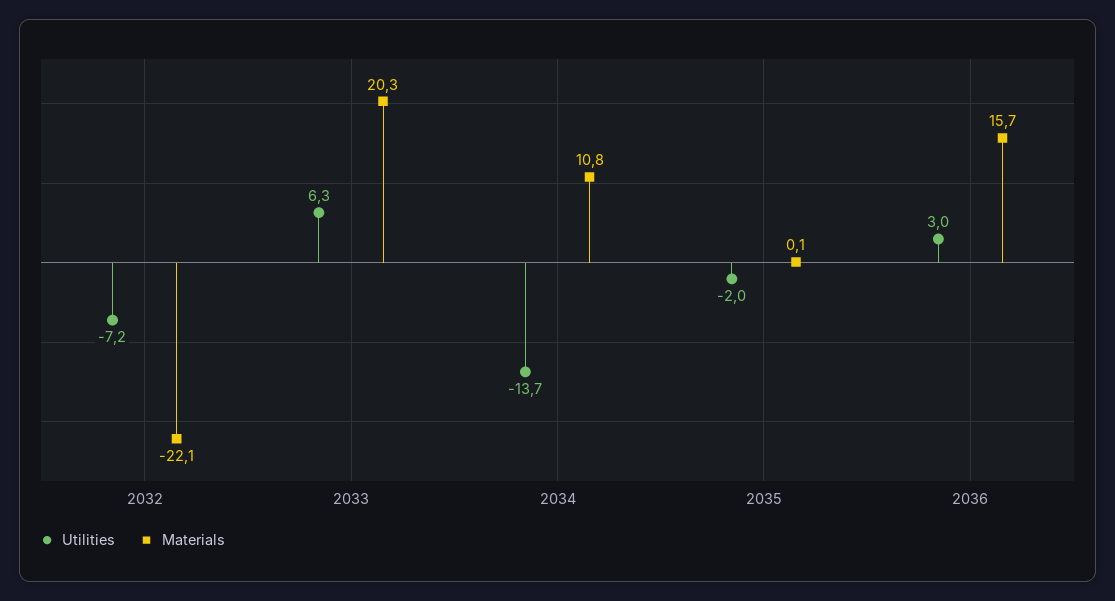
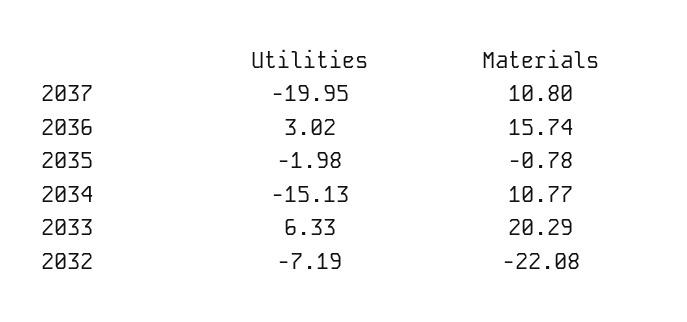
Utilities, 2034: -13.7 -> -15.13
Materials, 2035: 0.1 -> -0.78
Utilities, 2037: none -> -19.95
Materials, 2037: none -> 10.8

